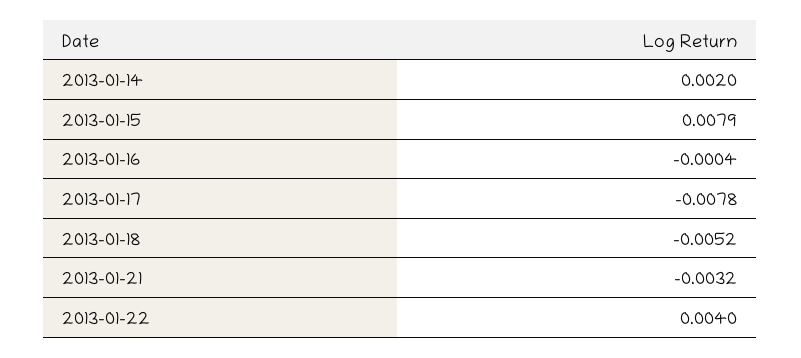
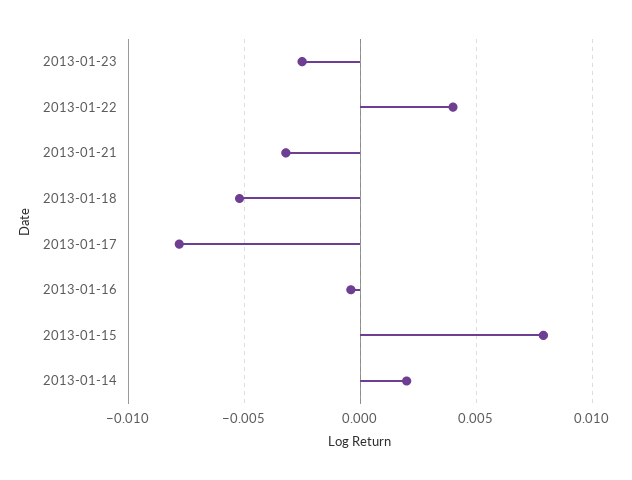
2013-01-23: none -> -0.0025

